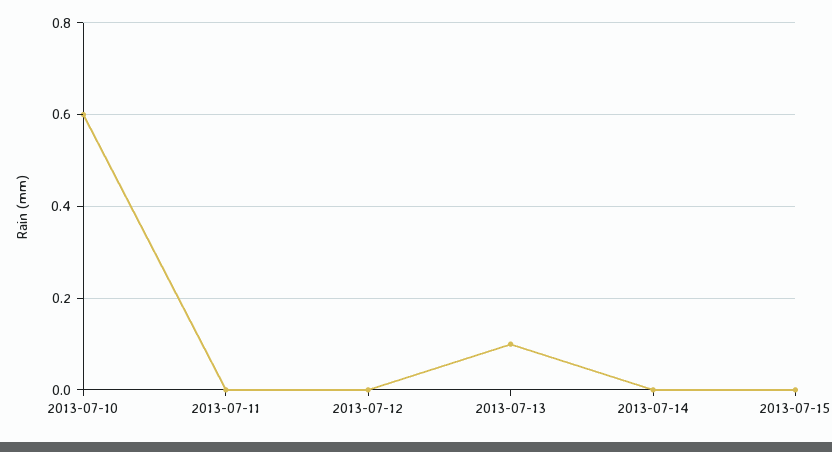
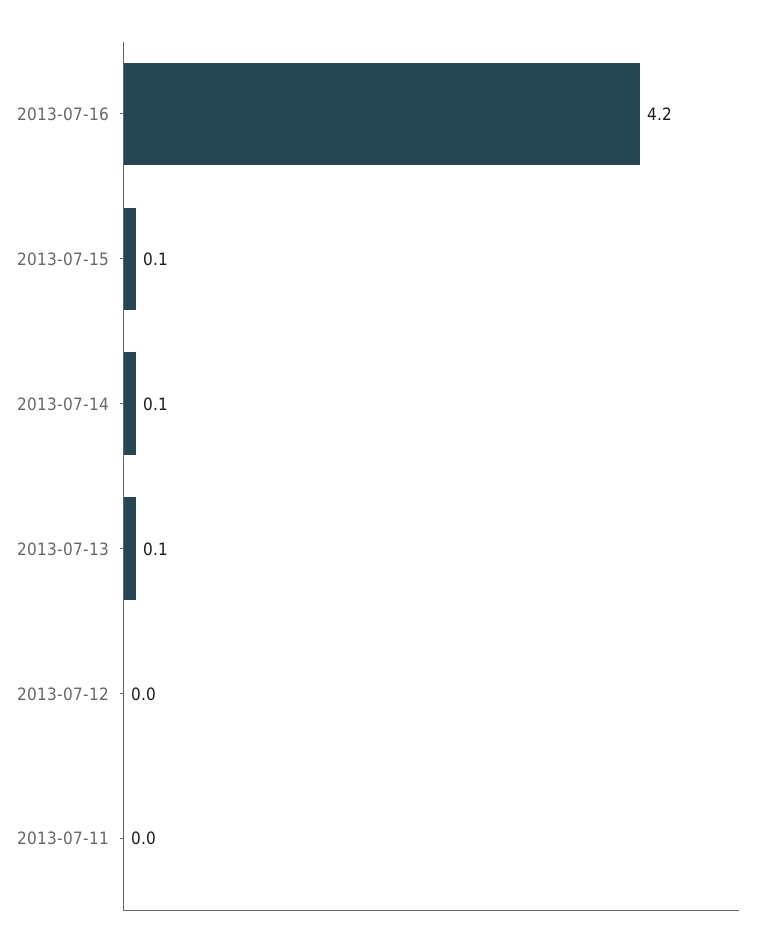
2013-07-10: 0.6 -> none
2013-07-14: 0 -> 0.1
2013-07-15: 0 -> 0.1
2013-07-16: none -> 4.2

